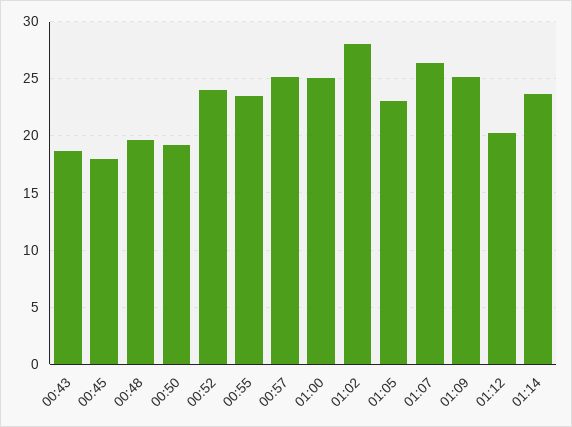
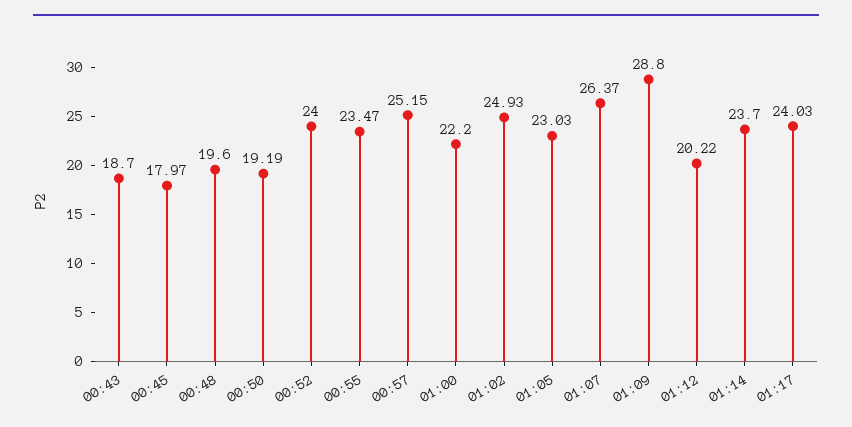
01:00: 25 -> 22.2
01:02: 28 -> 24.93
01:09: 25 -> 28.8
01:17: none -> 24.03

